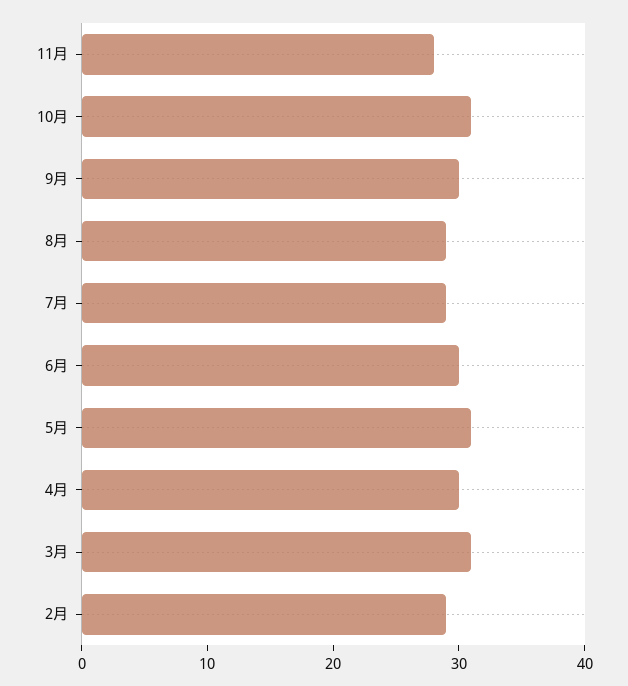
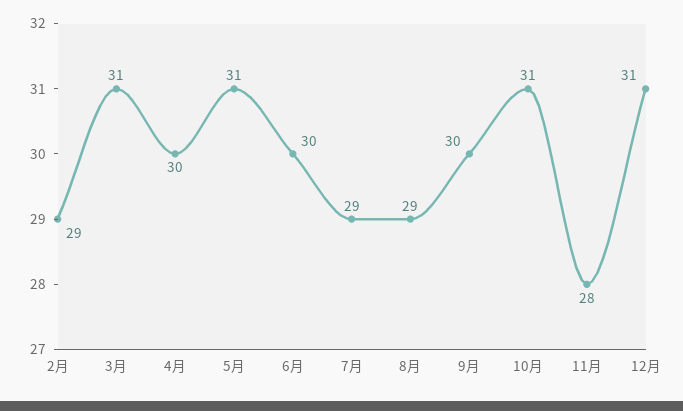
12月: none -> 31

